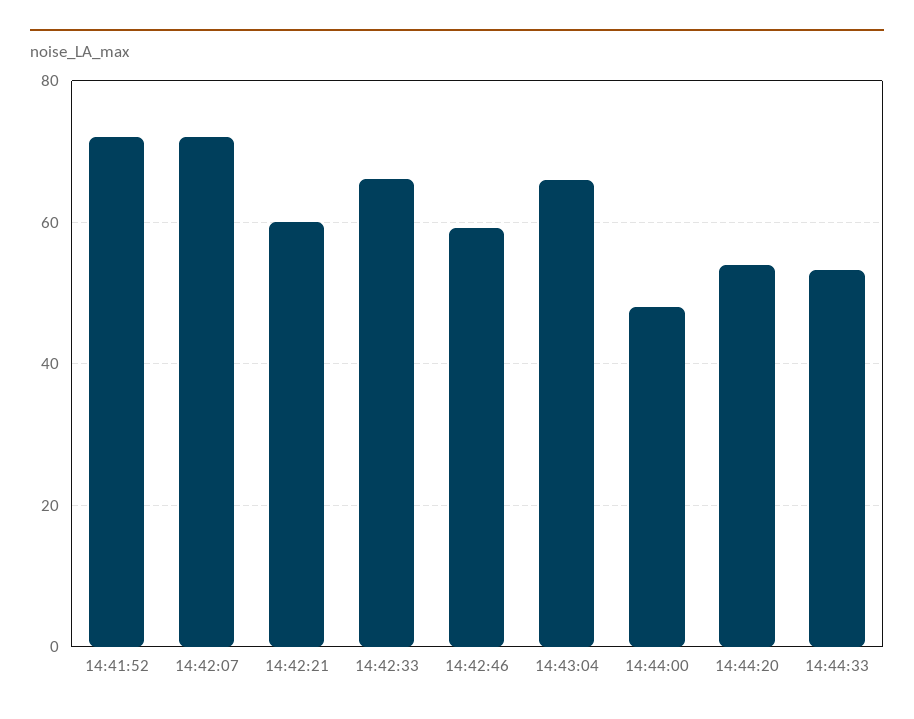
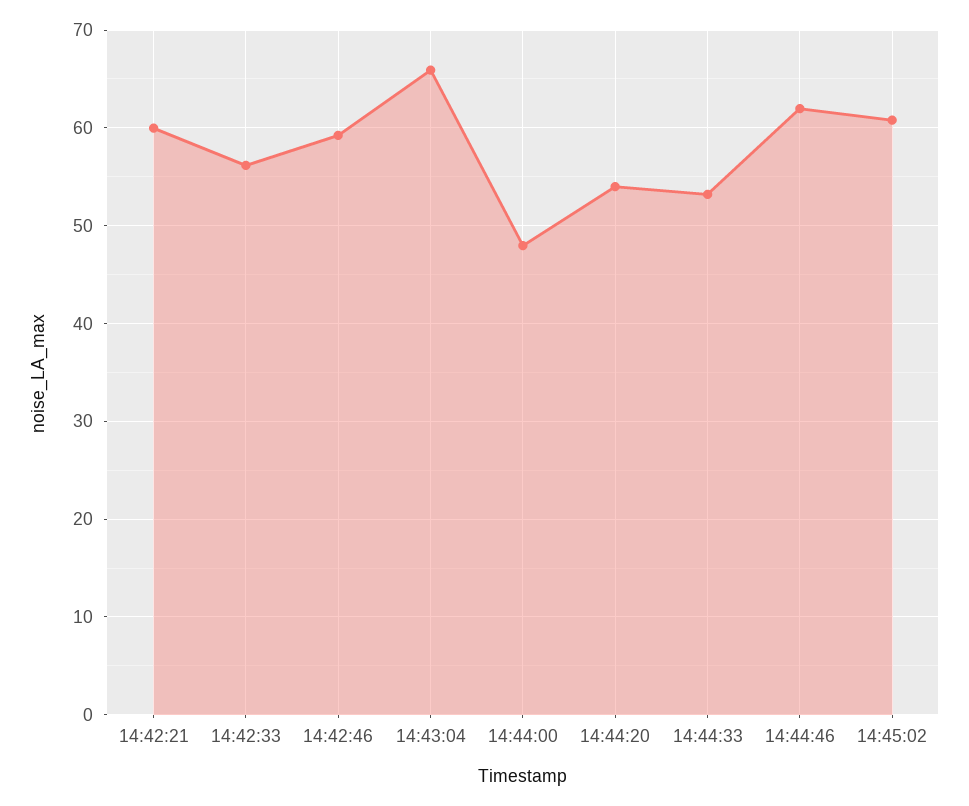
14:41:52: 72 -> none
14:42:07: 72 -> none
14:42:33: 66 -> 56
14:44:46: none -> 62
14:45:02: none -> 61

